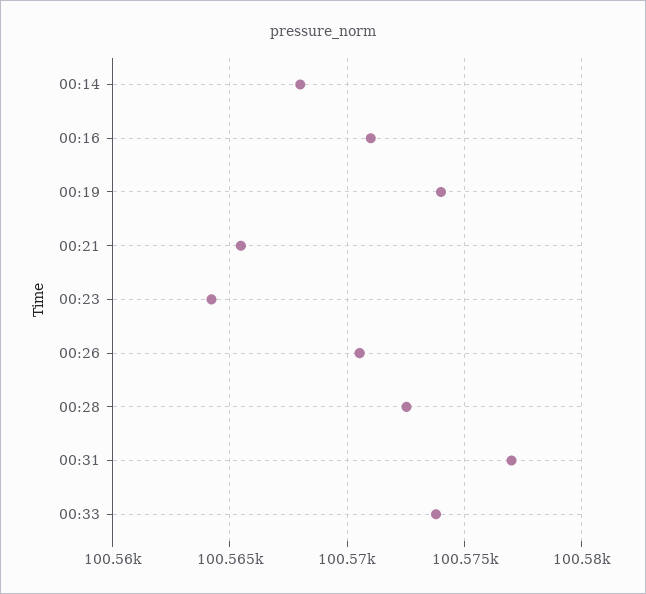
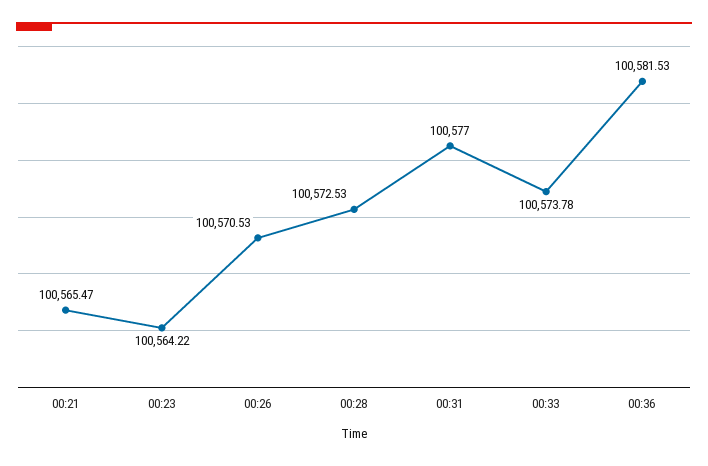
00:14: 100568 -> none
00:16: 100571 -> none
00:19: 100574 -> none
00:36: none -> 100581.53

